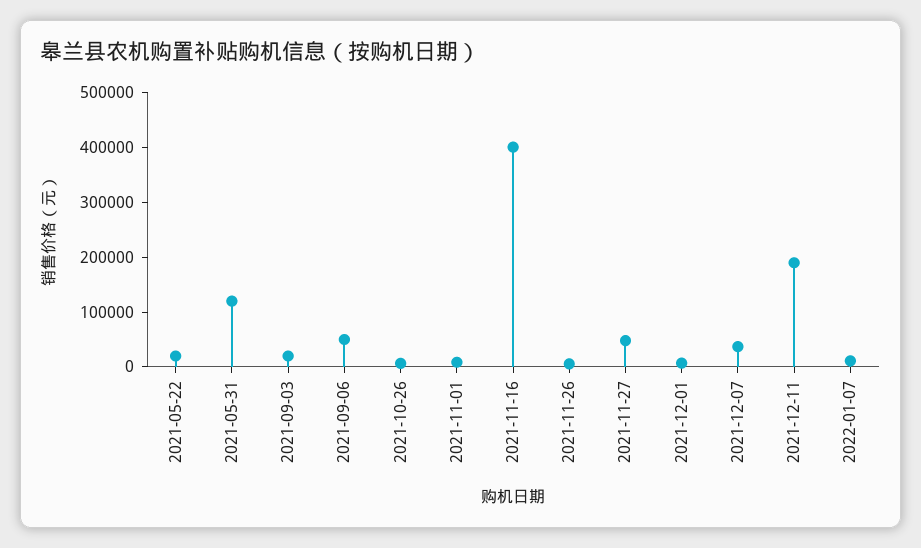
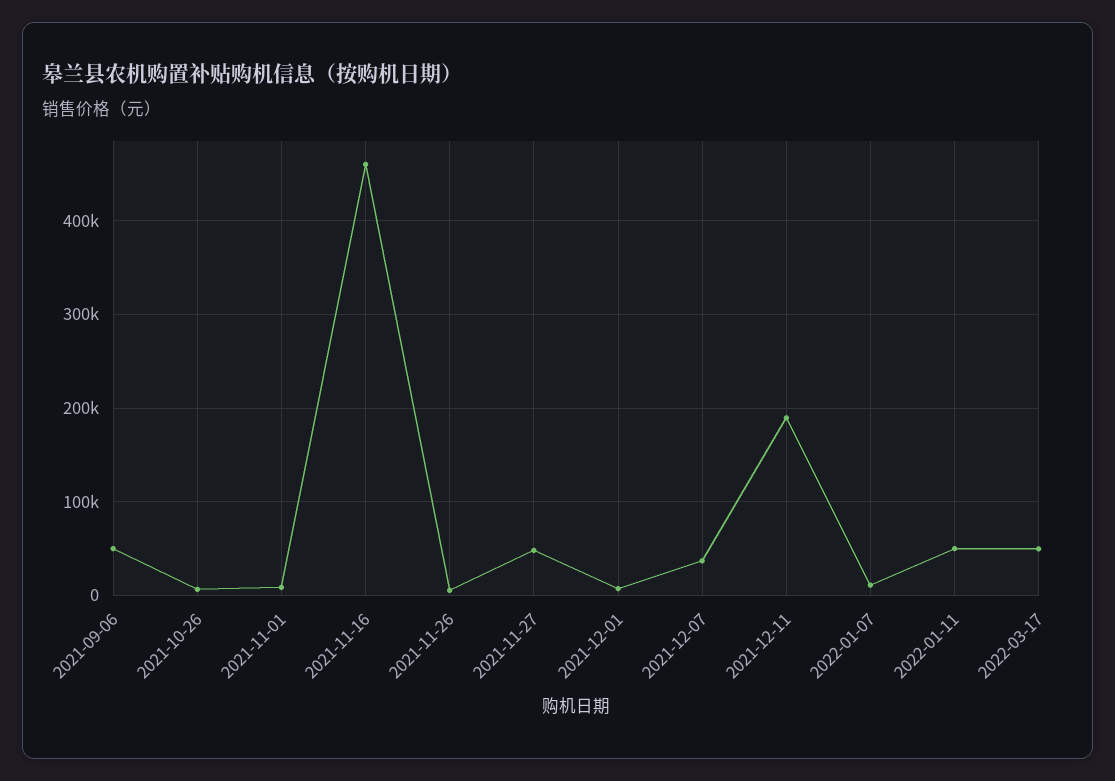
2021-05-22: 20000 -> none
2021-05-31: 120000 -> none
2021-09-03: 20000 -> none
2021-11-16: 400000 -> 460000
2022-01-11: none -> 50000
2022-03-17: none -> 50000

